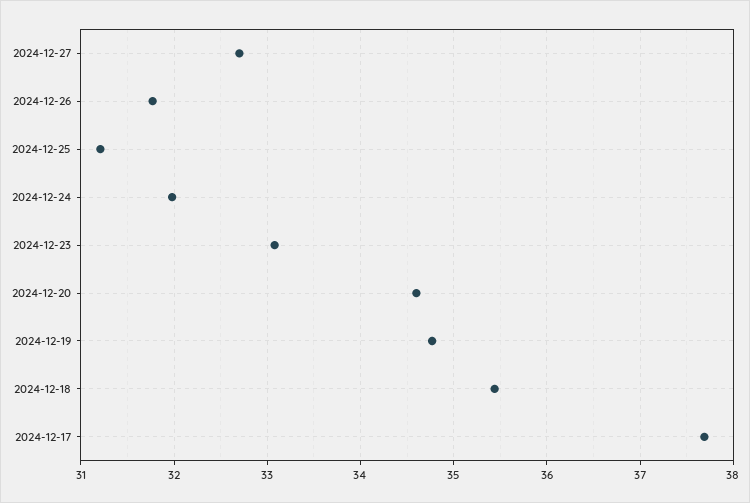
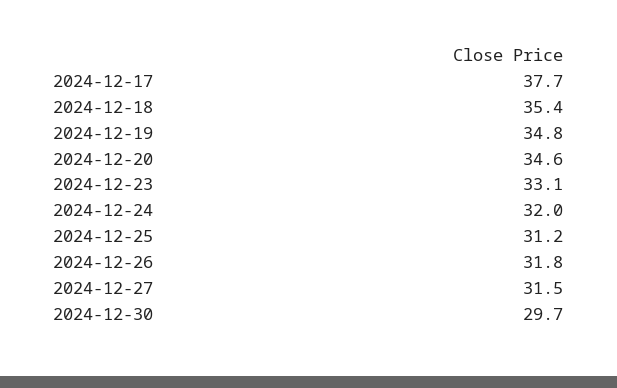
2024-12-27: 32.7 -> 31.5
2024-12-30: none -> 29.7

